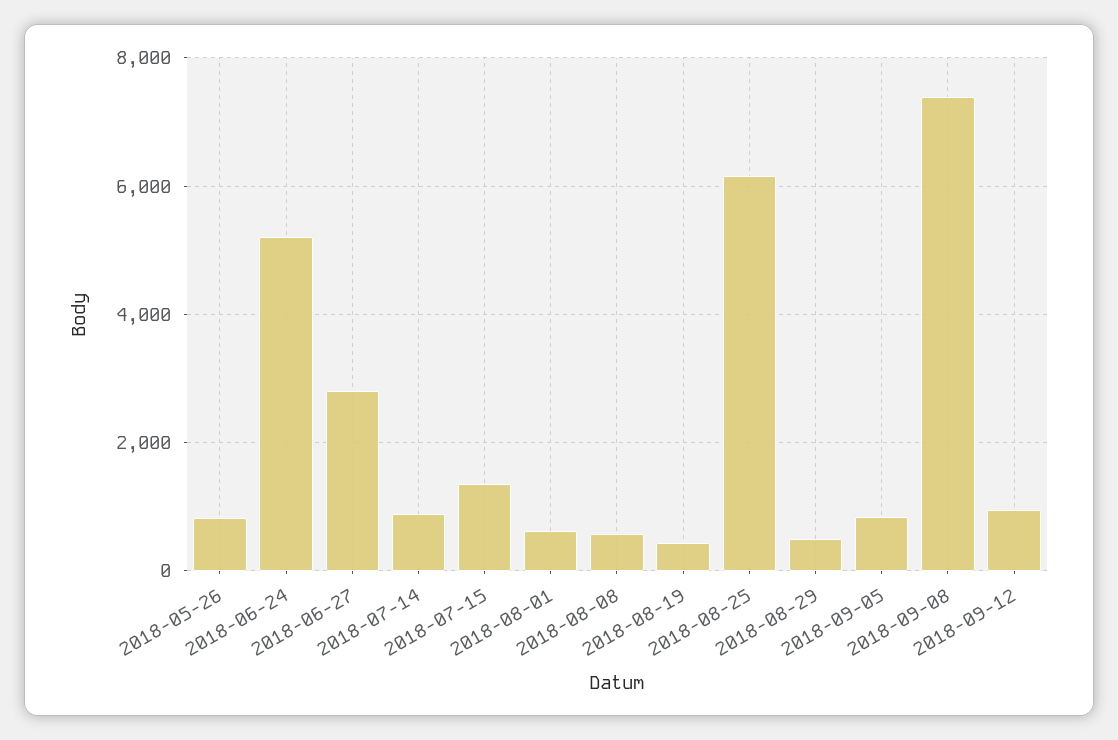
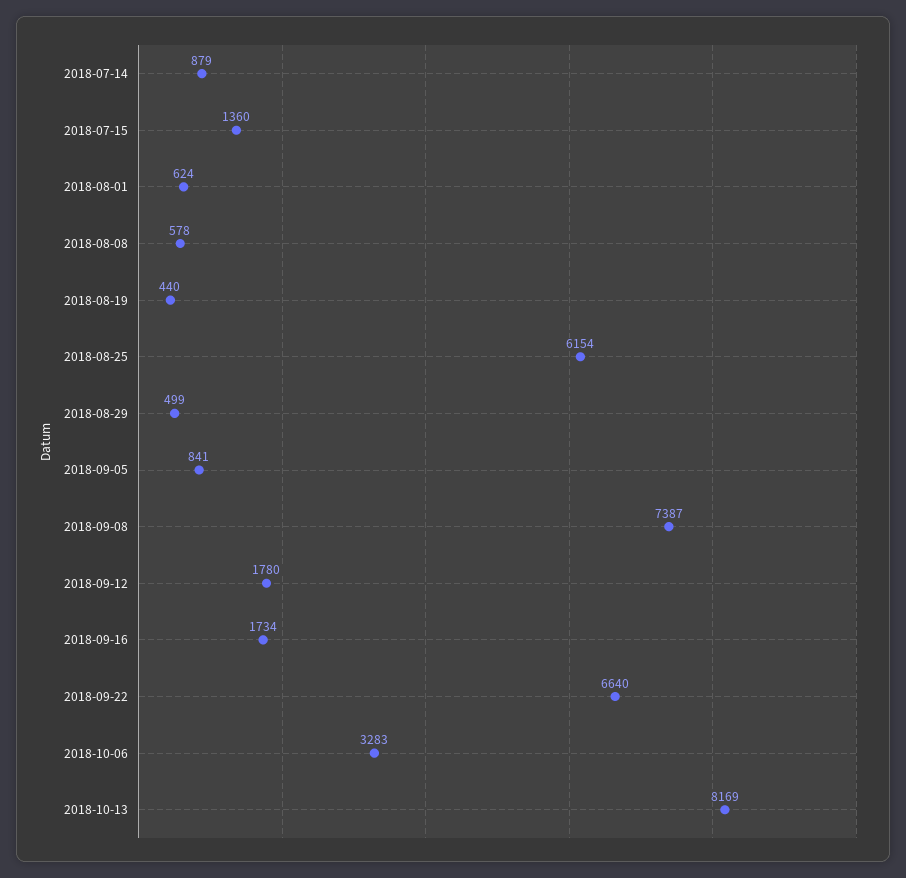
2018-05-26: 800 -> none
2018-06-24: 5200 -> none
2018-06-27: 2800 -> none
2018-09-12: 1000 -> 1780
2018-09-16: none -> 1734
2018-09-22: none -> 6640
2018-10-06: none -> 3283
2018-10-13: none -> 8169

